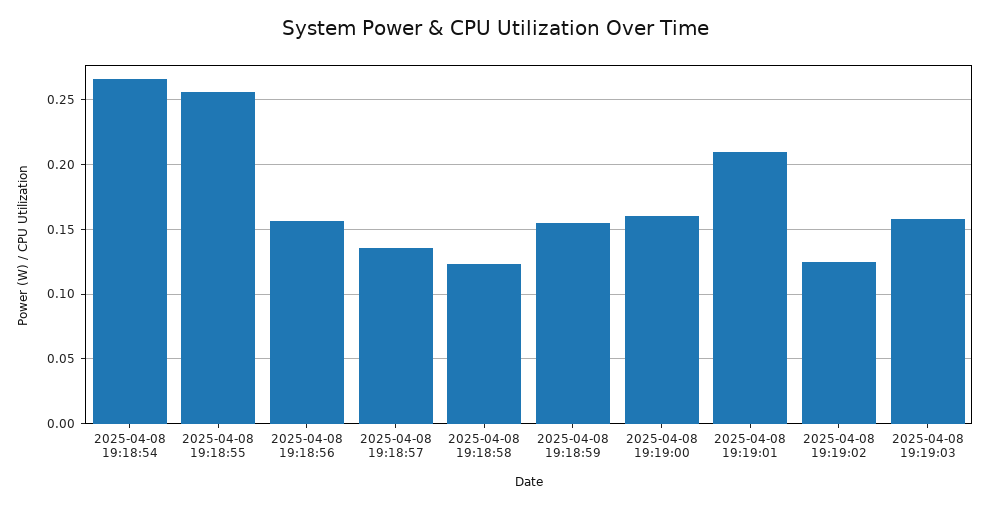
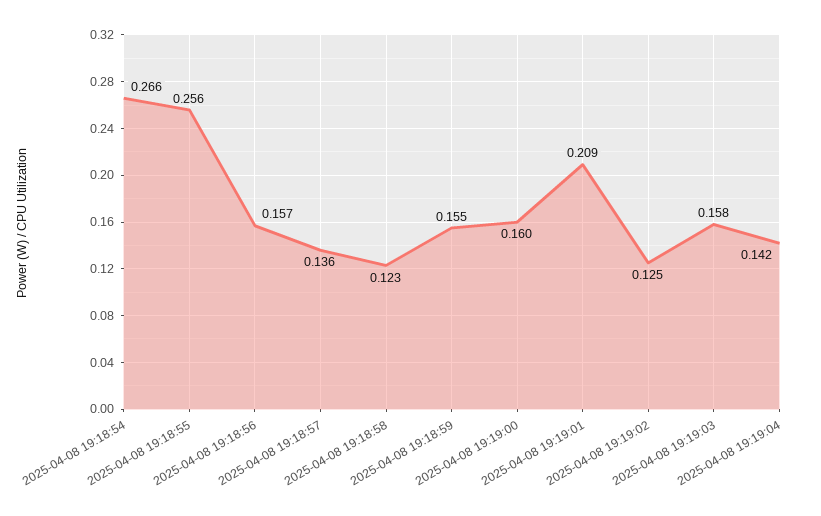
2025-04-08 19:19:04: none -> 0.142

